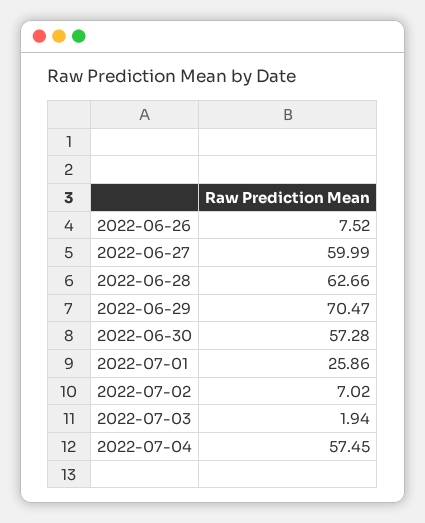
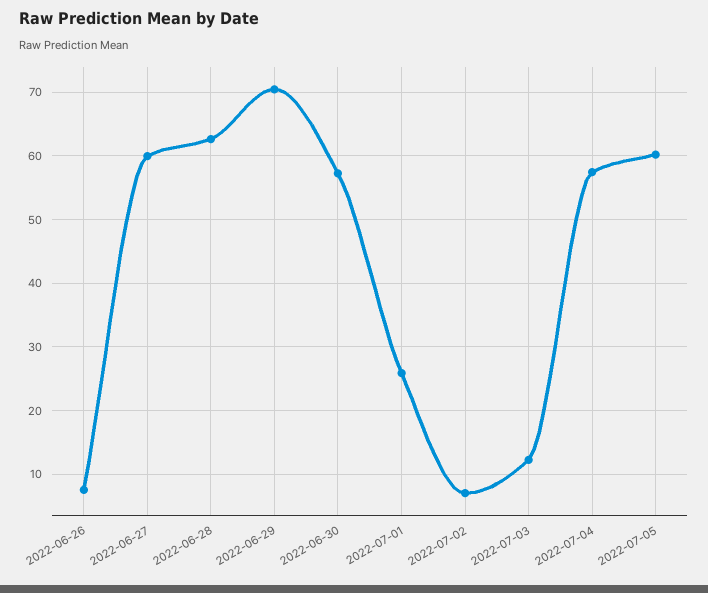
2022-07-03: 1.94 -> 12
2022-07-05: none -> 60

